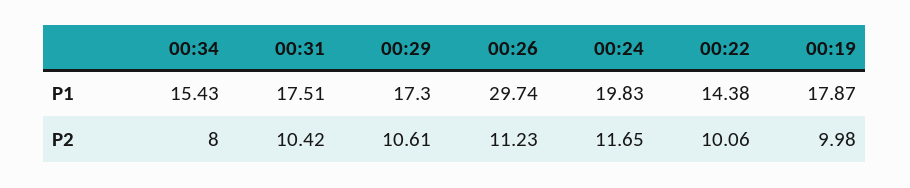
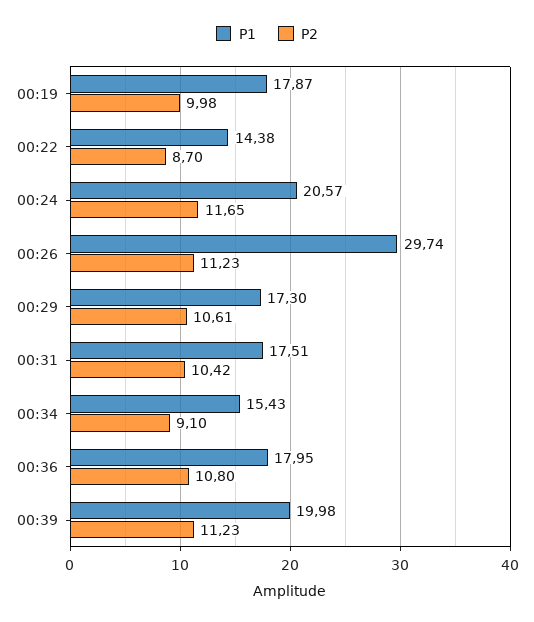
P1, 00:24: 19.83 -> 20.57
P2, 00:34: 8 -> 9.1
P2, 00:22: 10.06 -> 8.7
P1, 00:36: none -> 17.95
P2, 00:36: none -> 10.8
P1, 00:39: none -> 19.98
P2, 00:39: none -> 11.23

